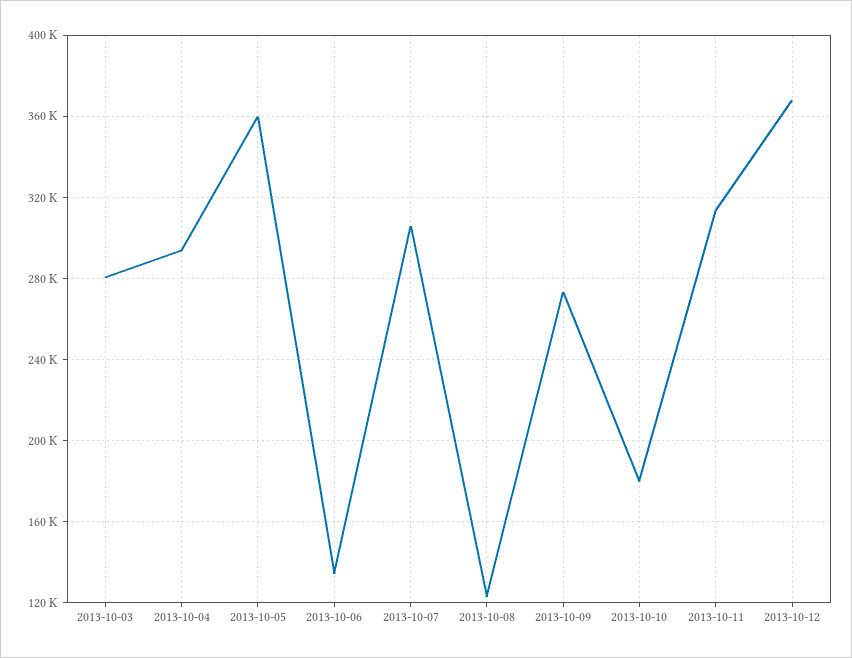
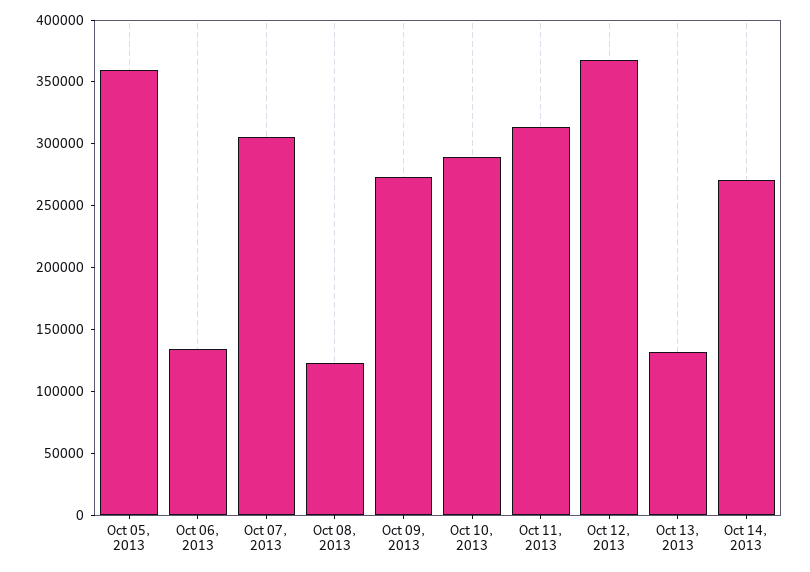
2013-10-03: 280000 -> none
2013-10-04: 295000 -> none
2013-10-10: 180000 -> 290000
Oct 13, 2013: none -> 130000
Oct 14, 2013: none -> 270000

